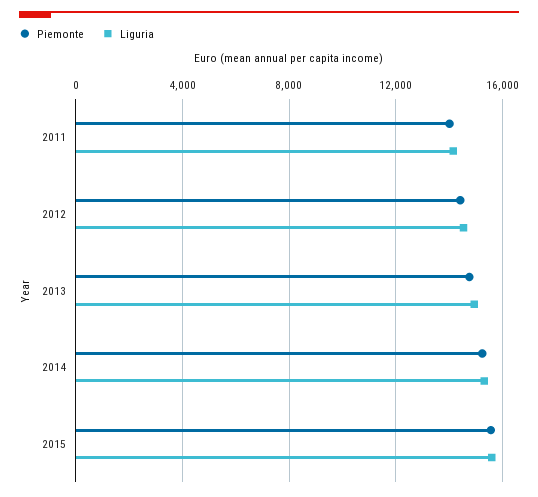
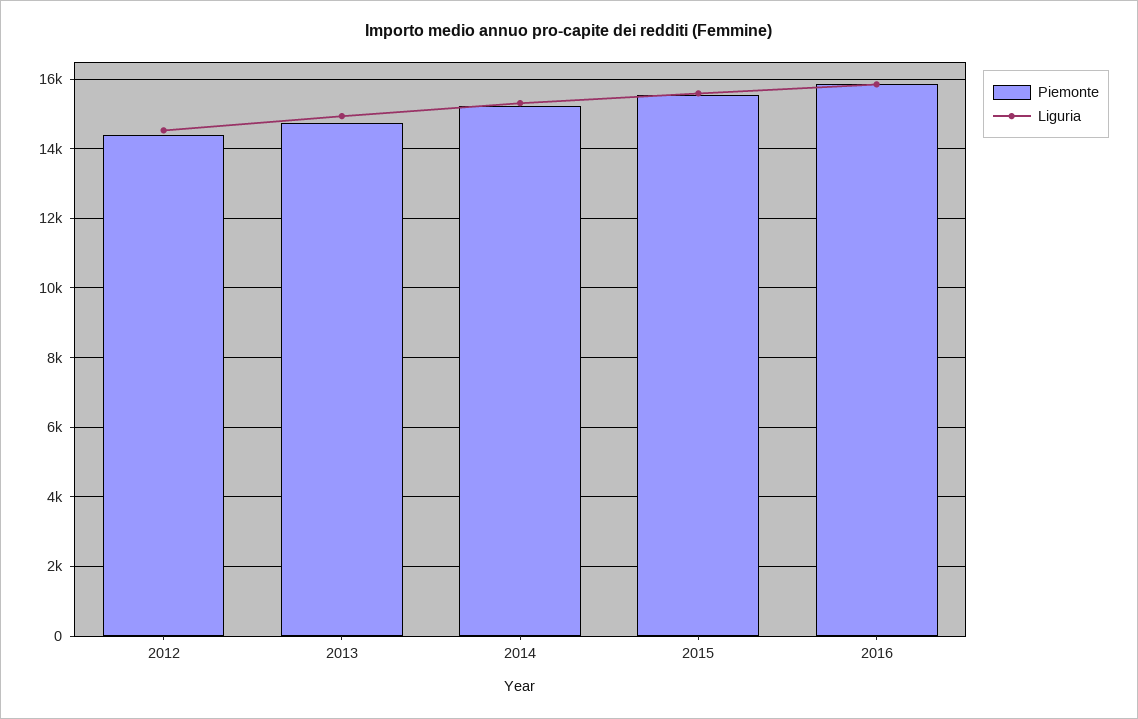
Piemonte, 2011: 14000 -> none
Liguria, 2011: 14000 -> none
Piemonte, 2016: none -> 15800
Liguria, 2016: none -> 15800

